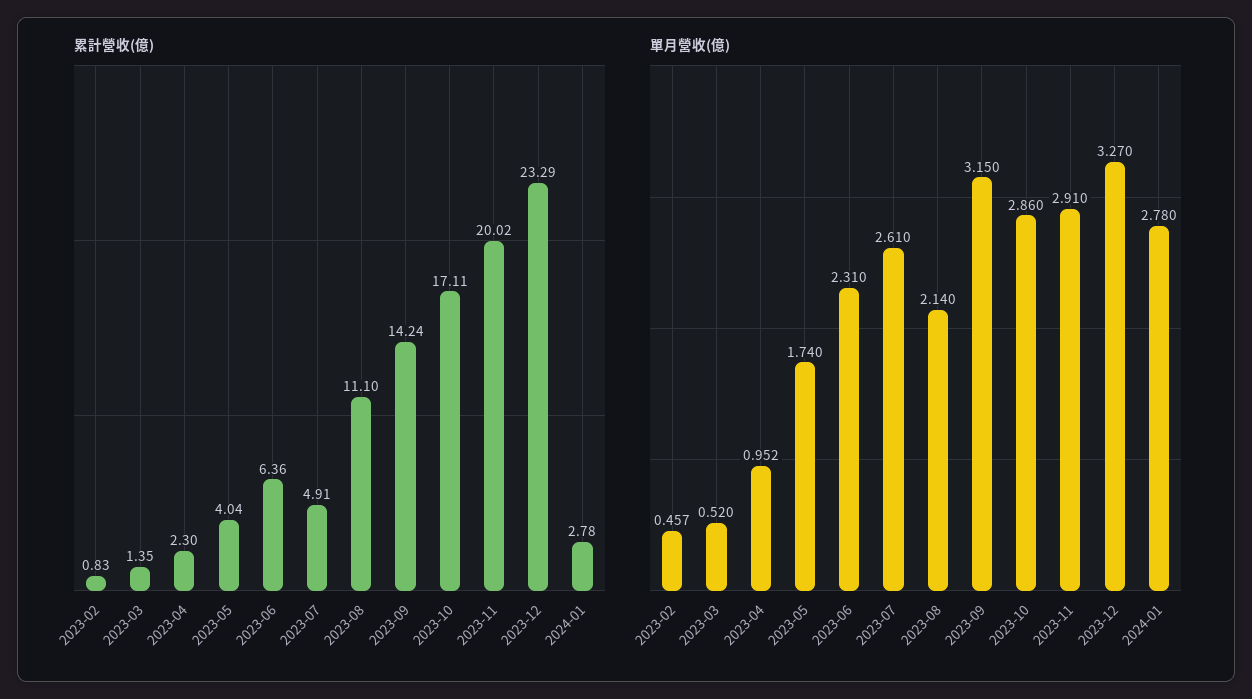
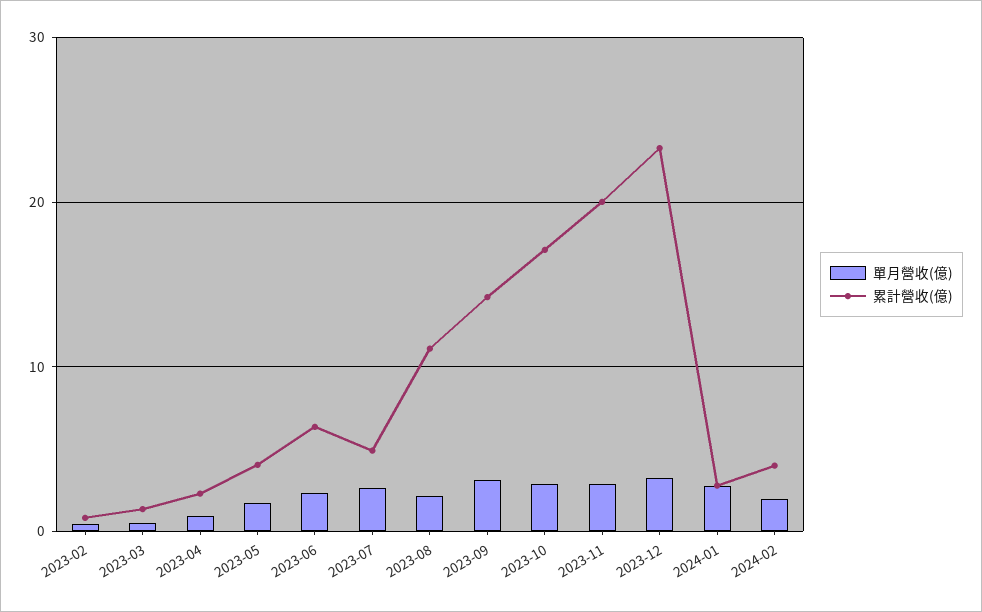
單月營收(億), 2024-02: none -> 2
累計營收(億), 2024-02: none -> 4

